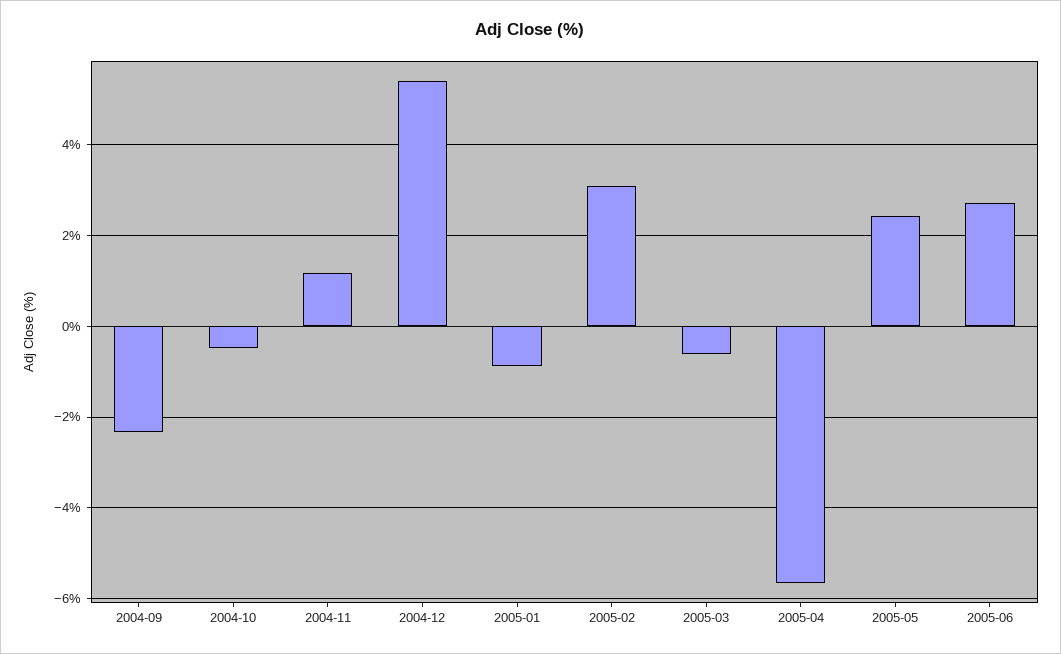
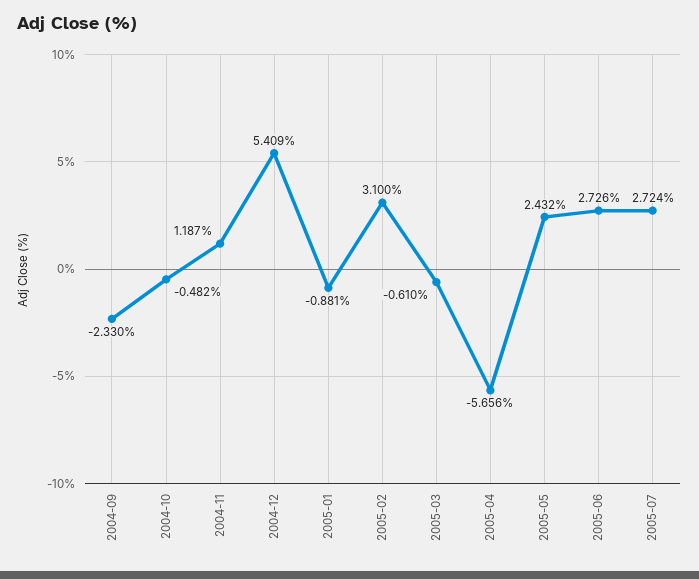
2005-07: none -> 2.724

